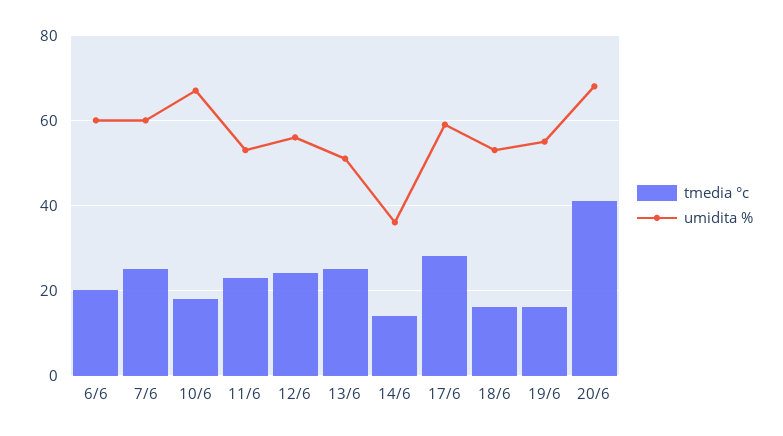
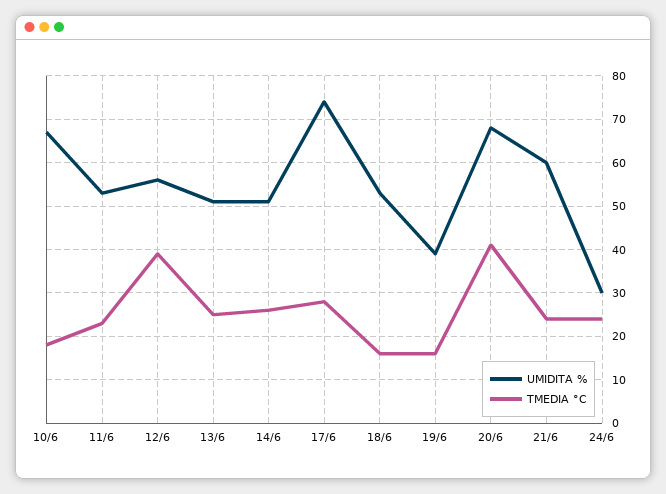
tmedia °c, 6/6: 20 -> none
umidita %, 6/6: 60 -> none
tmedia °c, 7/6: 25 -> none
umidita %, 7/6: 60 -> none
tmedia °c, 12/6: 25 -> 40
tmedia °c, 14/6: 15 -> 25
umidita %, 14/6: 35 -> 50
umidita %, 17/6: 60 -> 75
umidita %, 19/6: 55 -> 40
umidita %, 21/6: none -> 60
tmedia °c, 21/6: none -> 25
umidita %, 24/6: none -> 30
tmedia °c, 24/6: none -> 25

